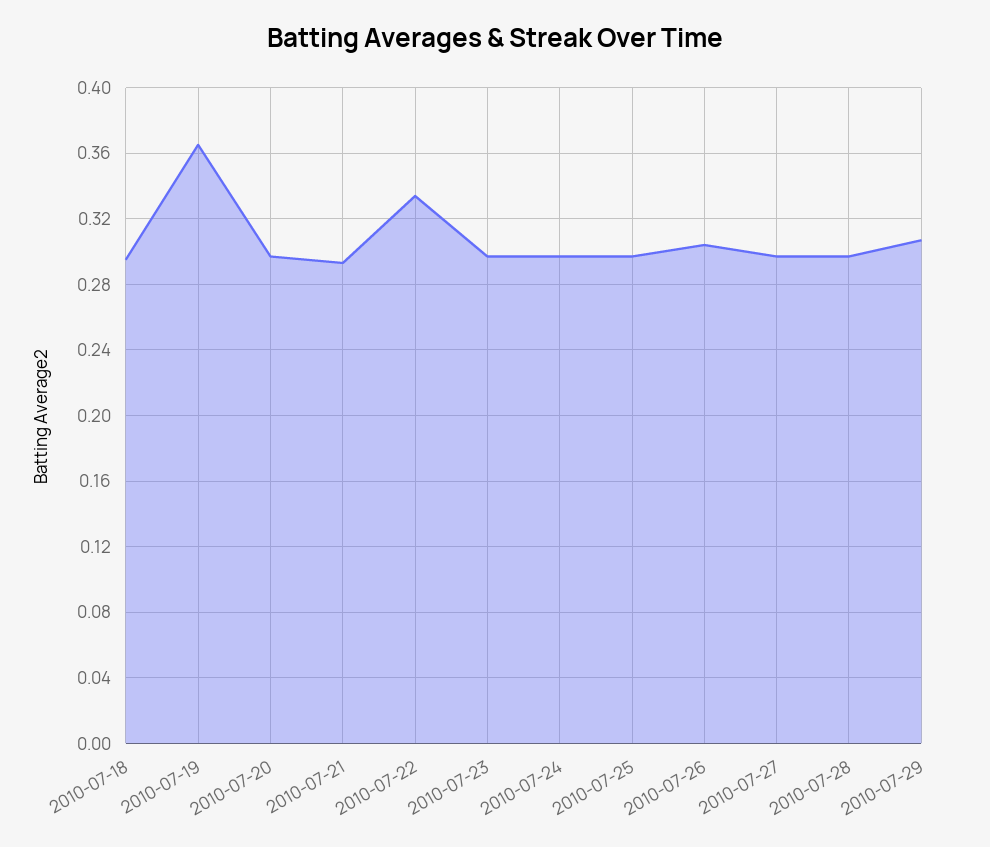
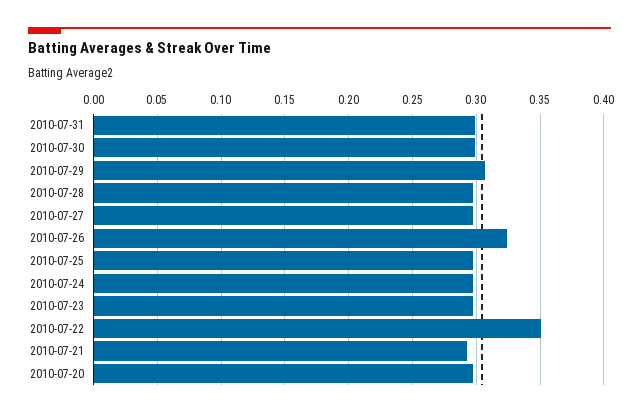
2010-07-18: 0.295 -> none
2010-07-19: 0.365 -> none
2010-07-22: 0.335 -> 0.35
2010-07-26: 0.305 -> 0.325
2010-07-31: none -> 0.3
2010-07-30: none -> 0.3

